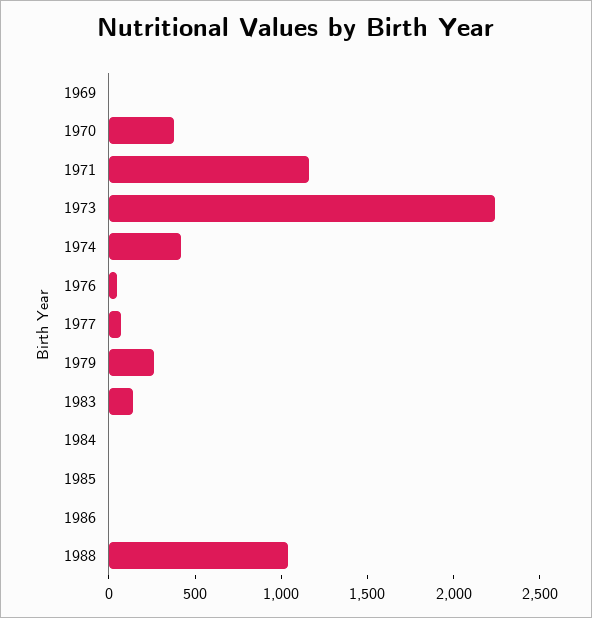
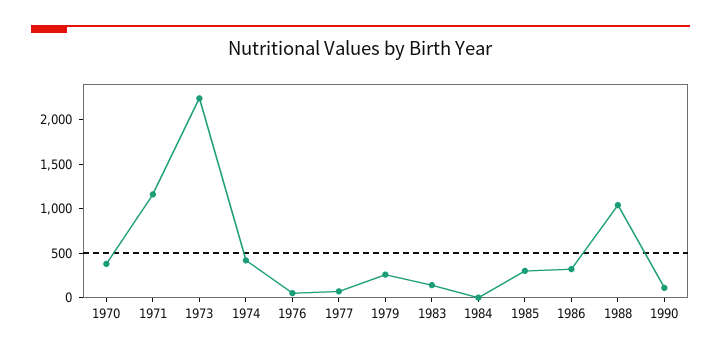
1969: 0 -> none
1985: 0 -> 300
1986: 0 -> 300
1990: none -> 100

